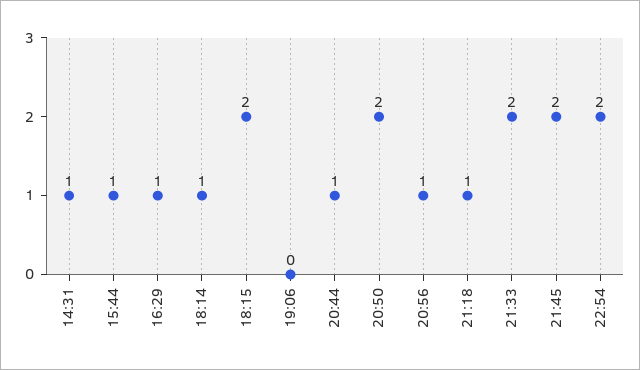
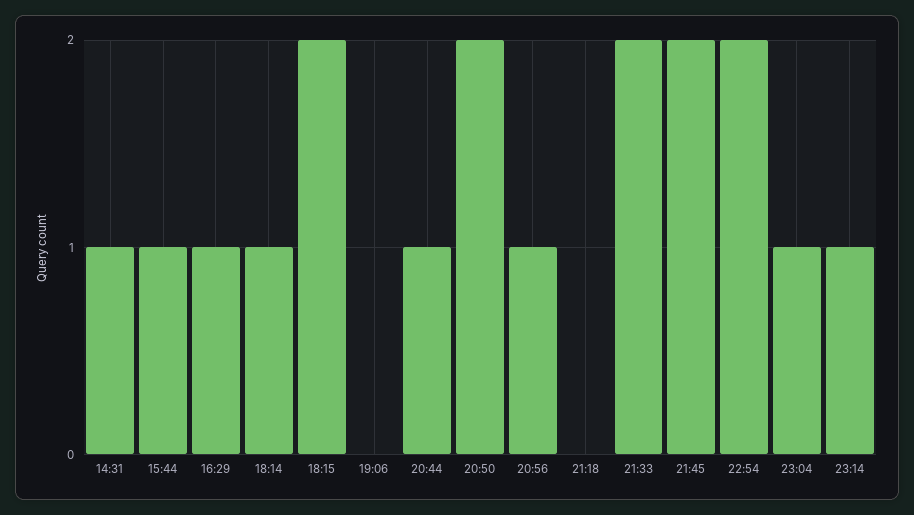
21:18: 1 -> 0
23:04: none -> 1
23:14: none -> 1

